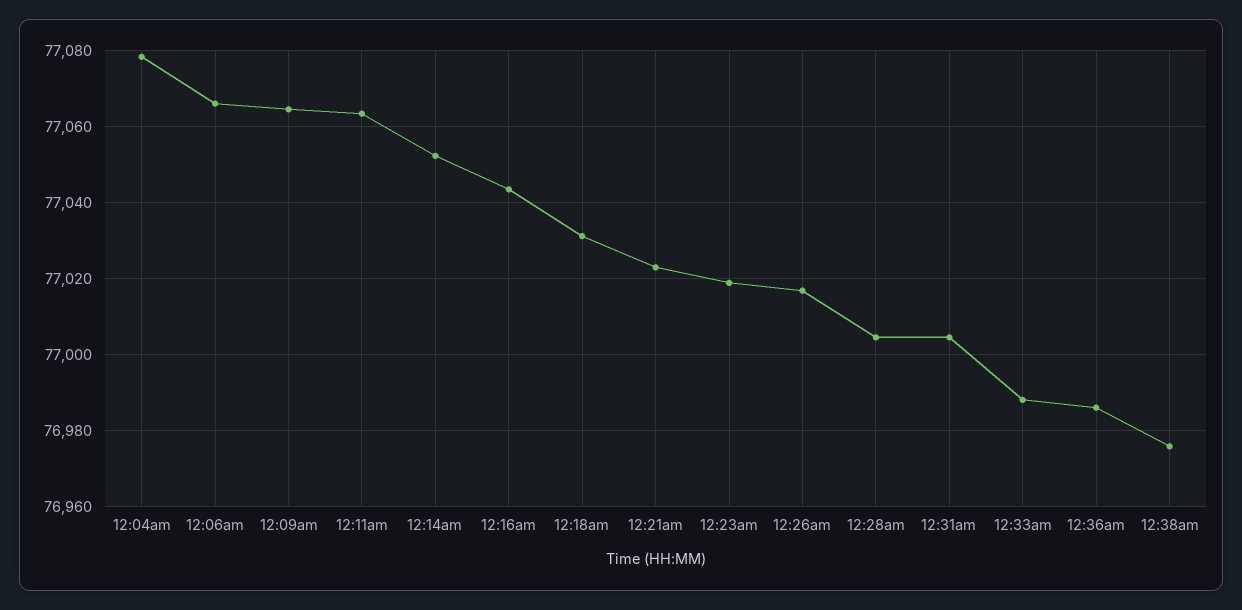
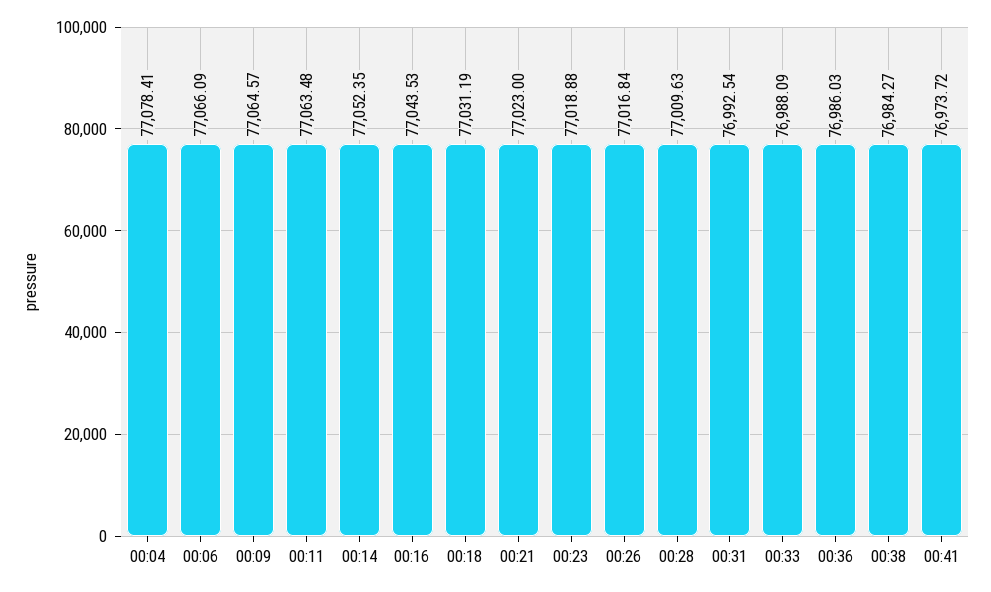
12:28am: 77004 -> 77009.63
12:31am: 77004 -> 76992.54
12:38am: 76976 -> 76984.27
00:41: none -> 76973.72

